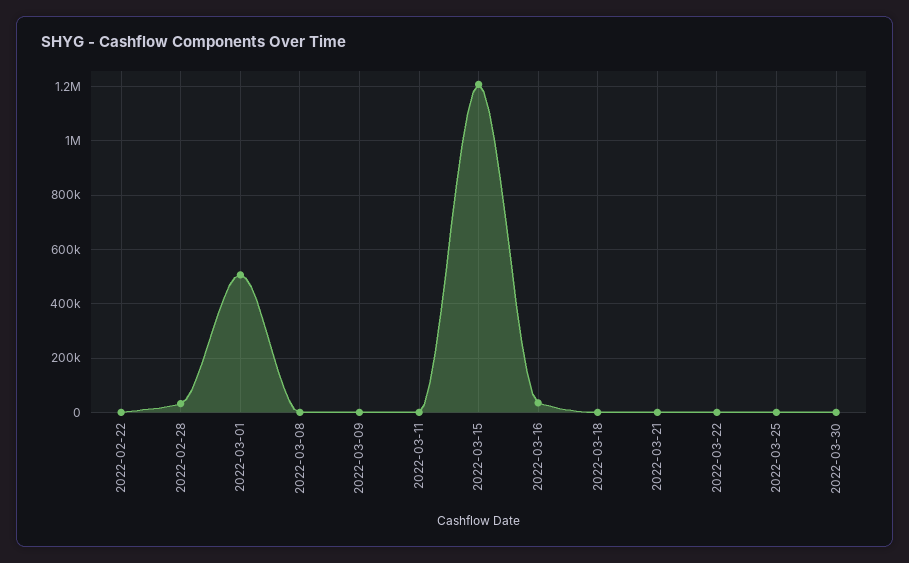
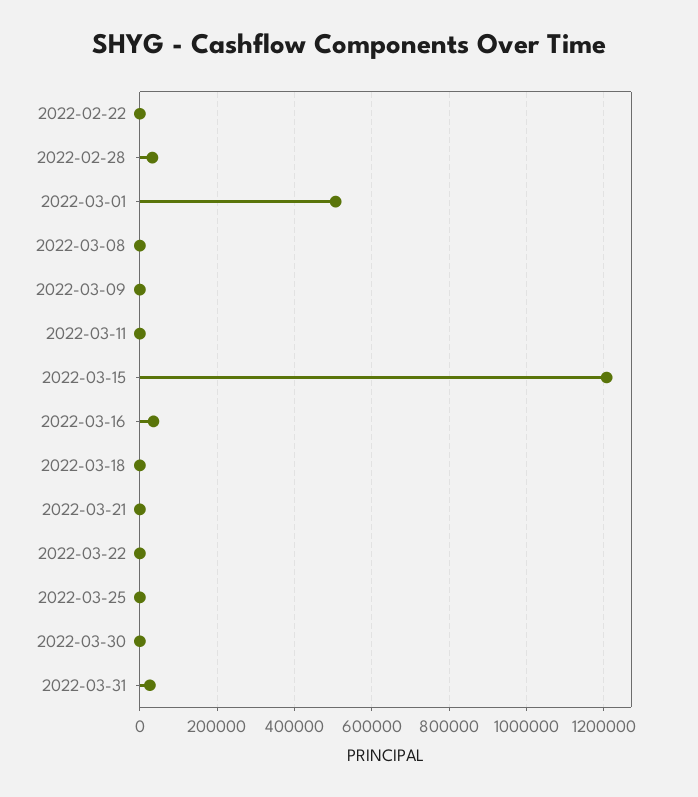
2022-03-31: none -> 20000

